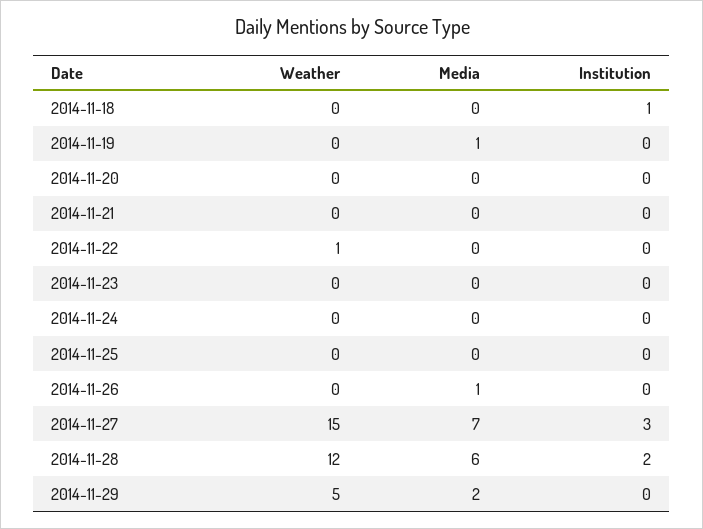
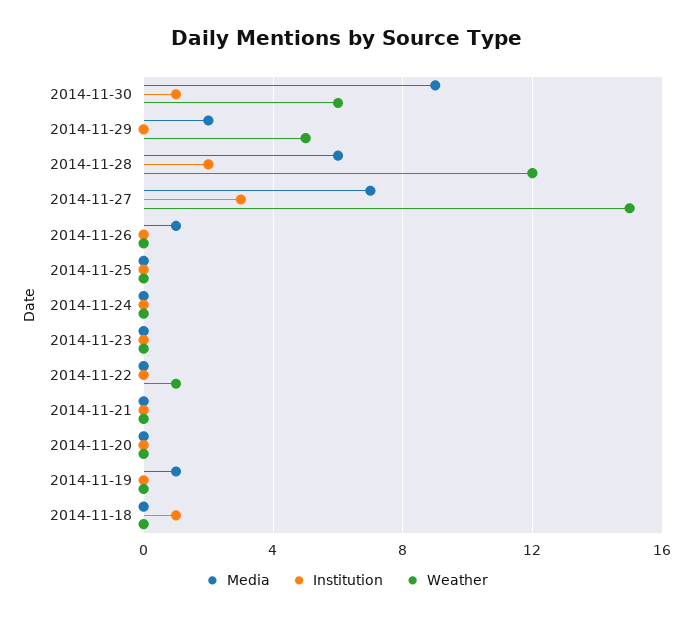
Media, 2014-11-30: none -> 9
Institution, 2014-11-30: none -> 1
Weather, 2014-11-30: none -> 6

